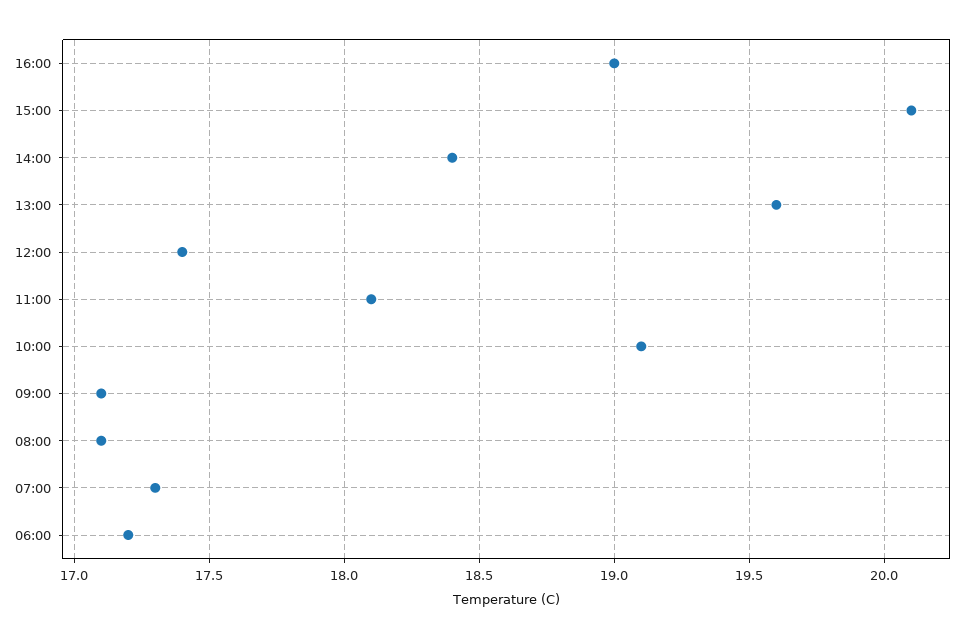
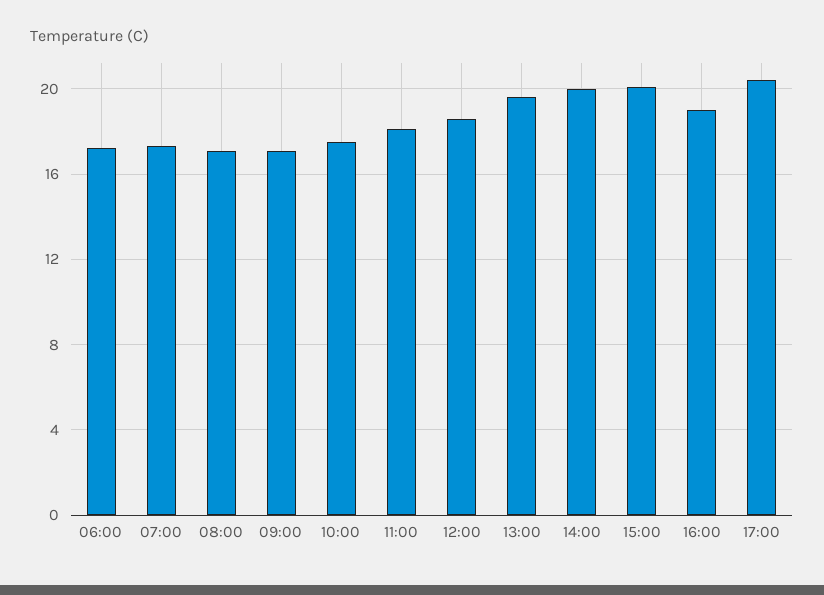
14:00: 18.4 -> 20
12:00: 17.4 -> 18.5
10:00: 19.1 -> 17.5
17:00: none -> 20.5

